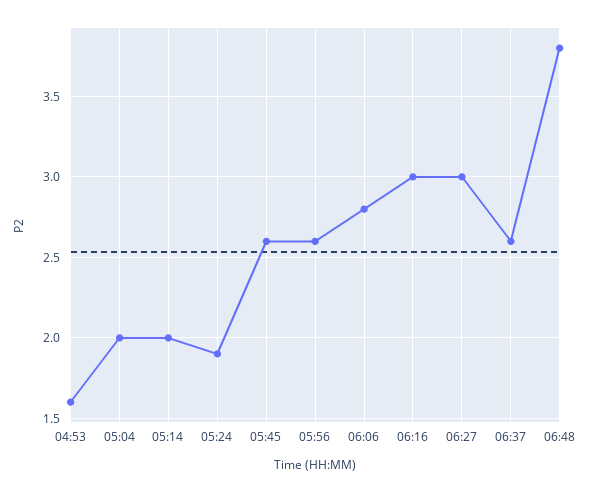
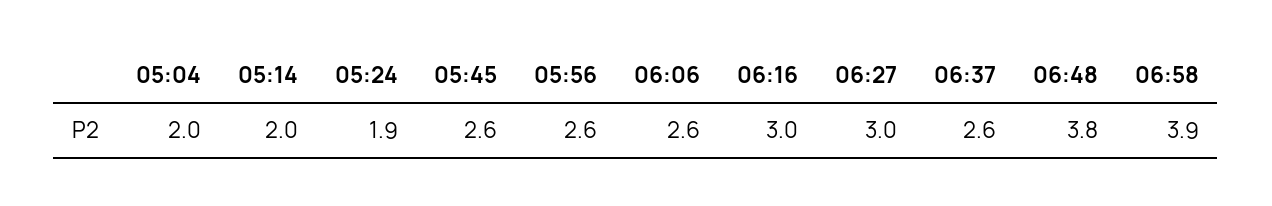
04:53: 1.6 -> none
06:06: 2.8 -> 2.6
06:58: none -> 3.9

